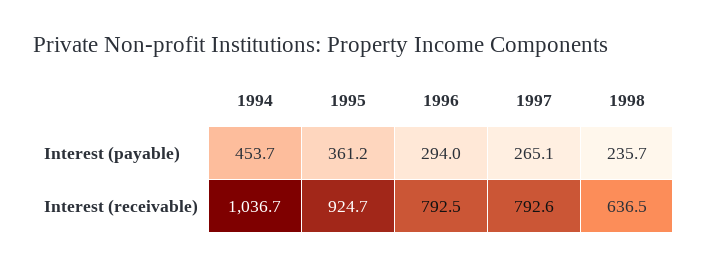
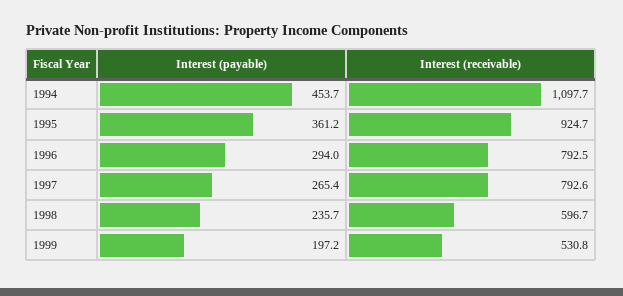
1997, Interest (payable): 265.1 -> 265.4
1994, Interest (receivable): 1036.7 -> 1097.7
1998, Interest (receivable): 636.5 -> 596.7
1999, Interest (payable): none -> 197.2
1999, Interest (receivable): none -> 530.8

